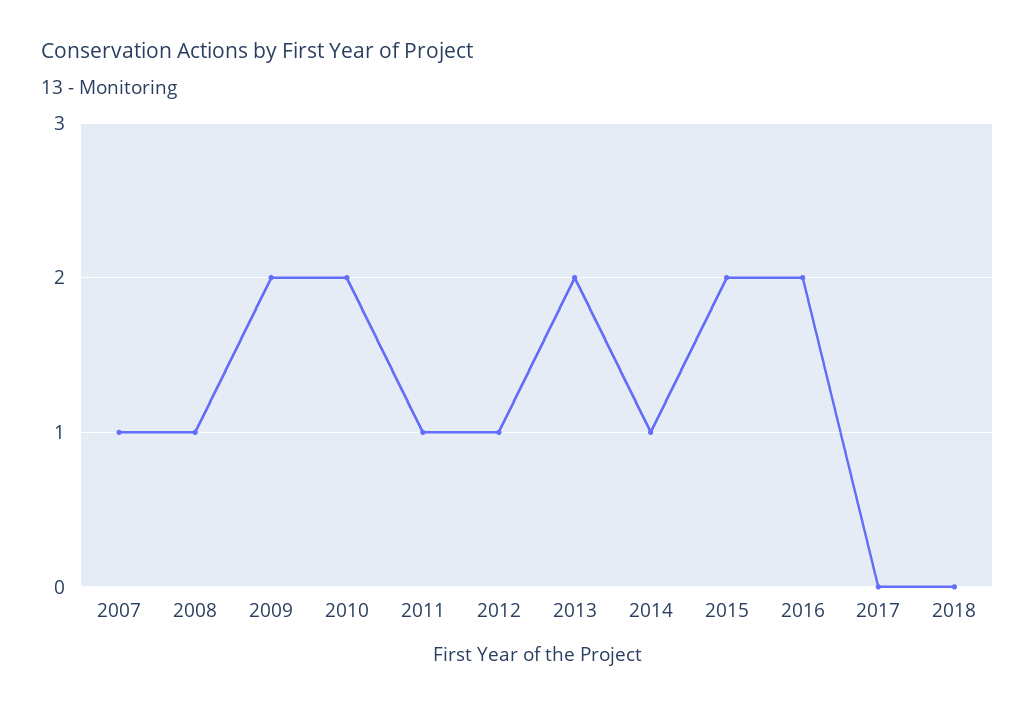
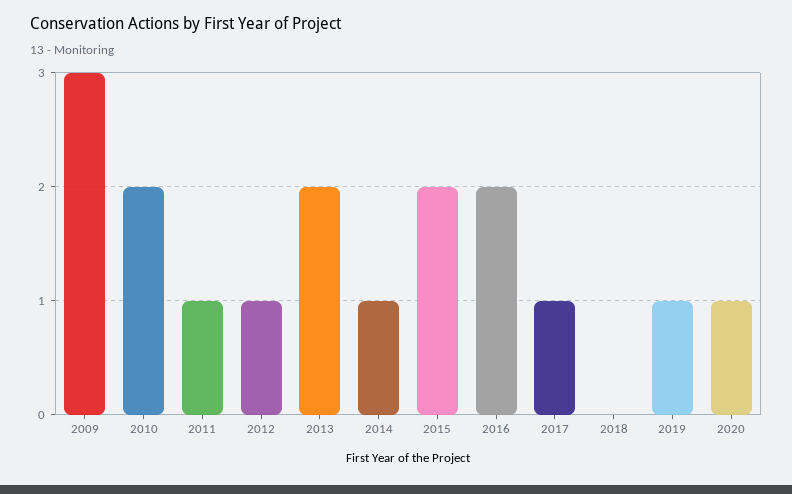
2007: 1 -> none
2008: 1 -> none
2009: 2 -> 3
2017: 0 -> 1
2019: none -> 1
2020: none -> 1

